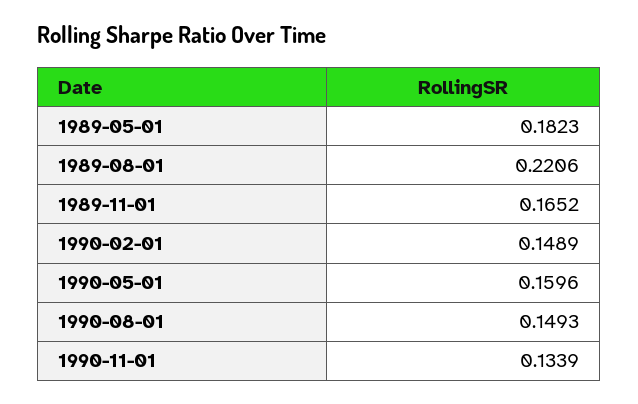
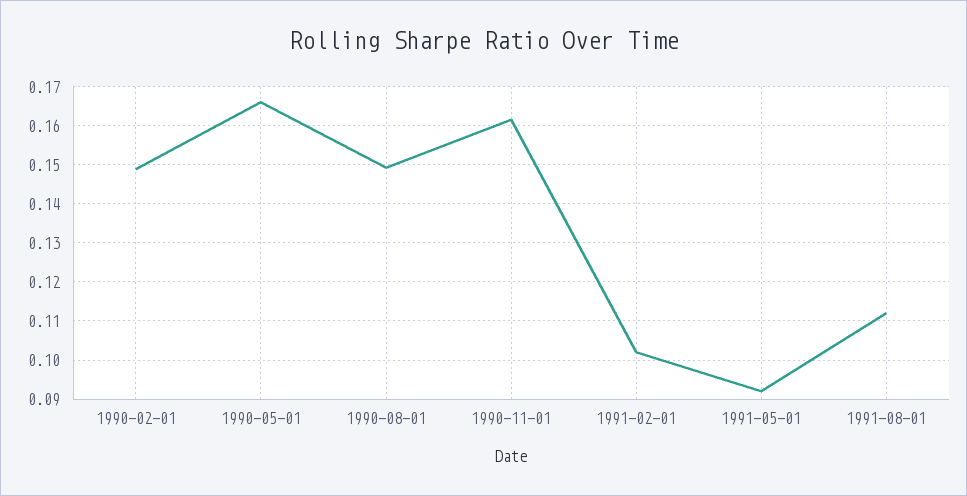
1989-05-01: 0.1823 -> none
1989-08-01: 0.2206 -> none
1989-11-01: 0.1652 -> none
1990-05-01: 0.1596 -> 0.166
1990-11-01: 0.1339 -> 0.162
1991-02-01: none -> 0.102
1991-05-01: none -> 0.092
1991-08-01: none -> 0.112

